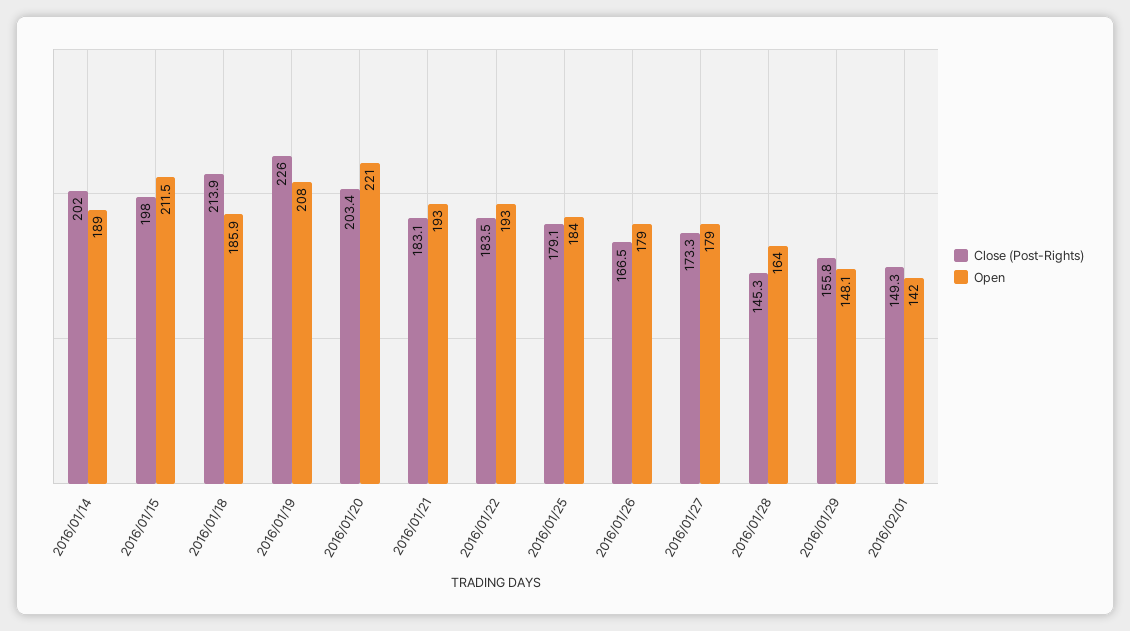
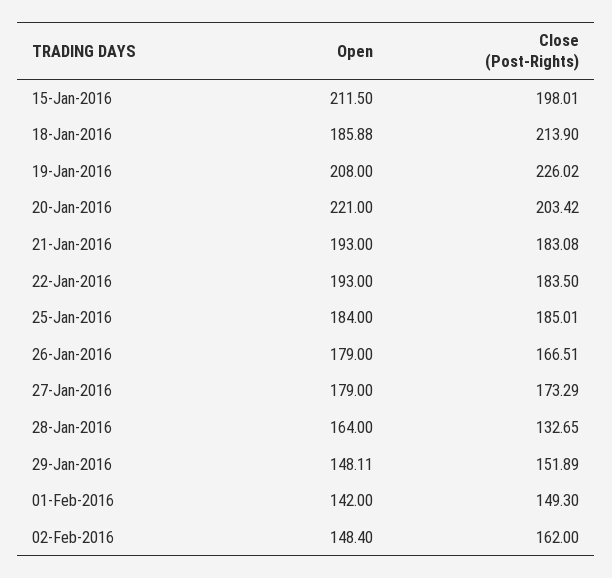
Close (Post-Rights), 2016/01/14: 202 -> none
Open, 2016/01/14: 189 -> none
Close (Post-Rights), 2016/01/25: 179.1 -> 185.01
Close (Post-Rights), 2016/01/28: 145.3 -> 132.65
Close (Post-Rights), 2016/01/29: 155.8 -> 151.89
Open, 02-Feb-2016: none -> 148.4
Close (Post-Rights), 02-Feb-2016: none -> 162

